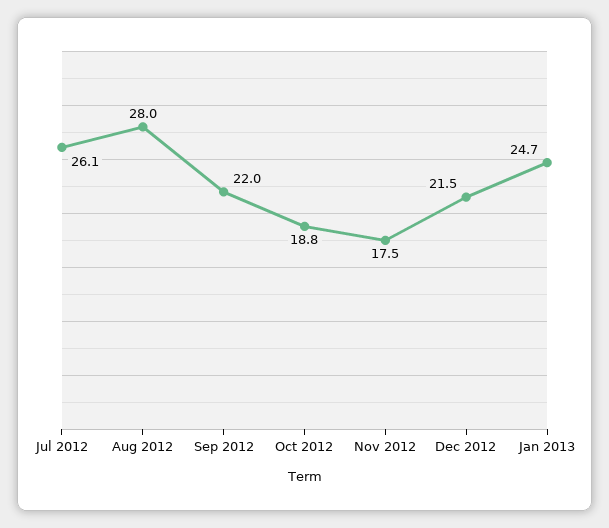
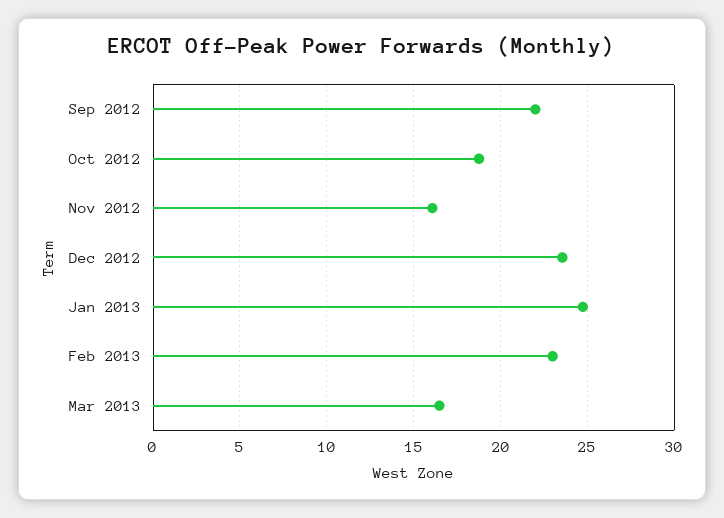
Jul 2012: 26.1 -> none
Aug 2012: 28 -> none
Nov 2012: 17.5 -> 16
Dec 2012: 21.5 -> 23.5
Feb 2013: none -> 23
Mar 2013: none -> 16.5

